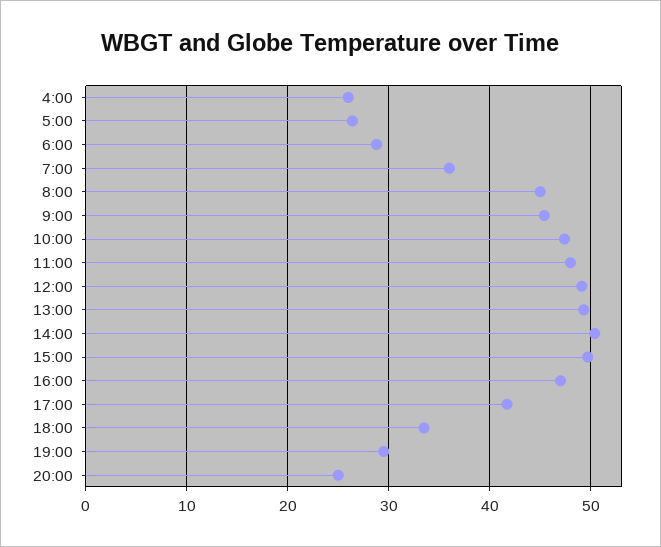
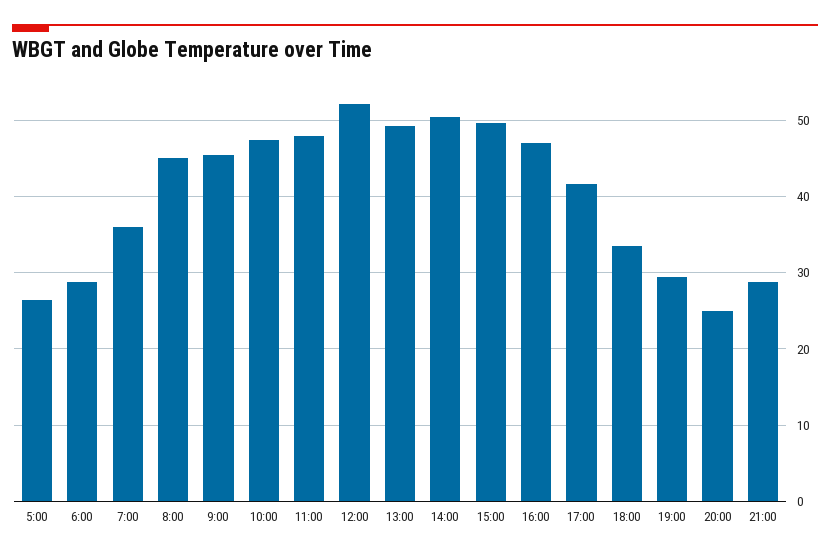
4:00: 26 -> none
12:00: 49 -> 52
21:00: none -> 29

